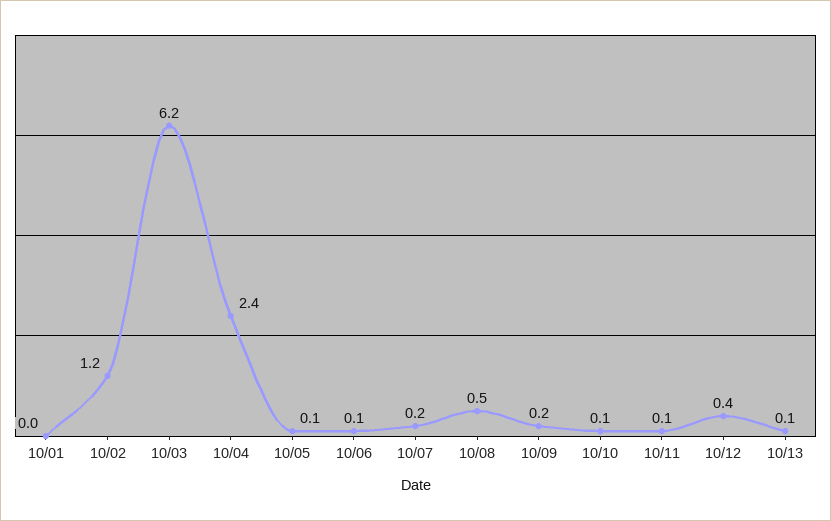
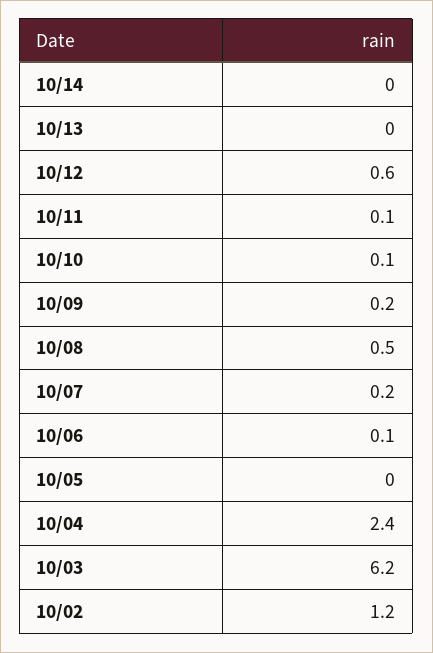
10/01: 0 -> none
10/05: 0.1 -> 0
10/12: 0.4 -> 0.6
10/13: 0.1 -> 0
10/14: none -> 0

